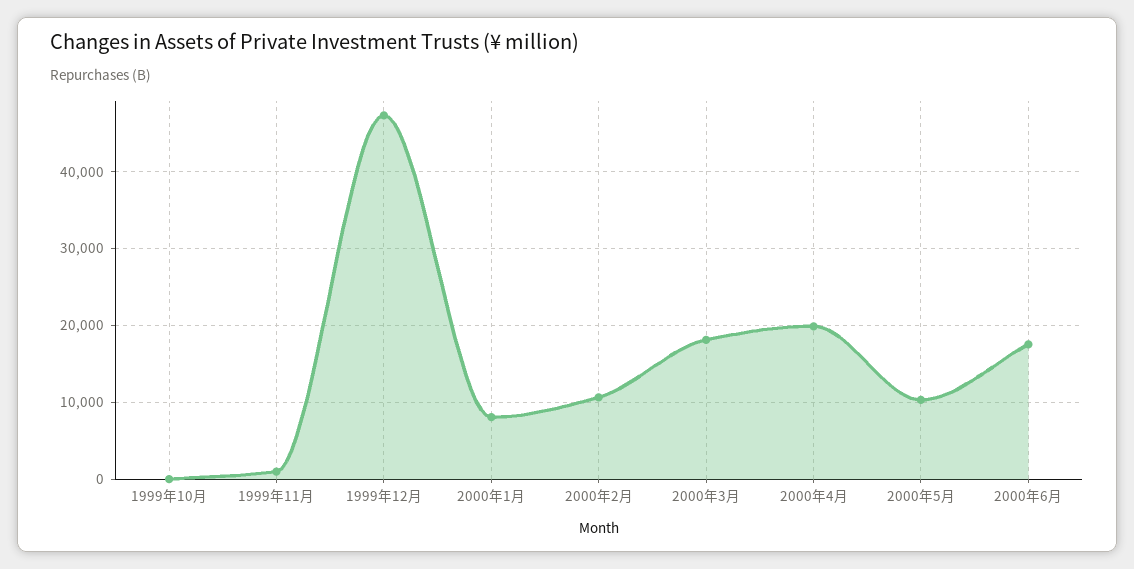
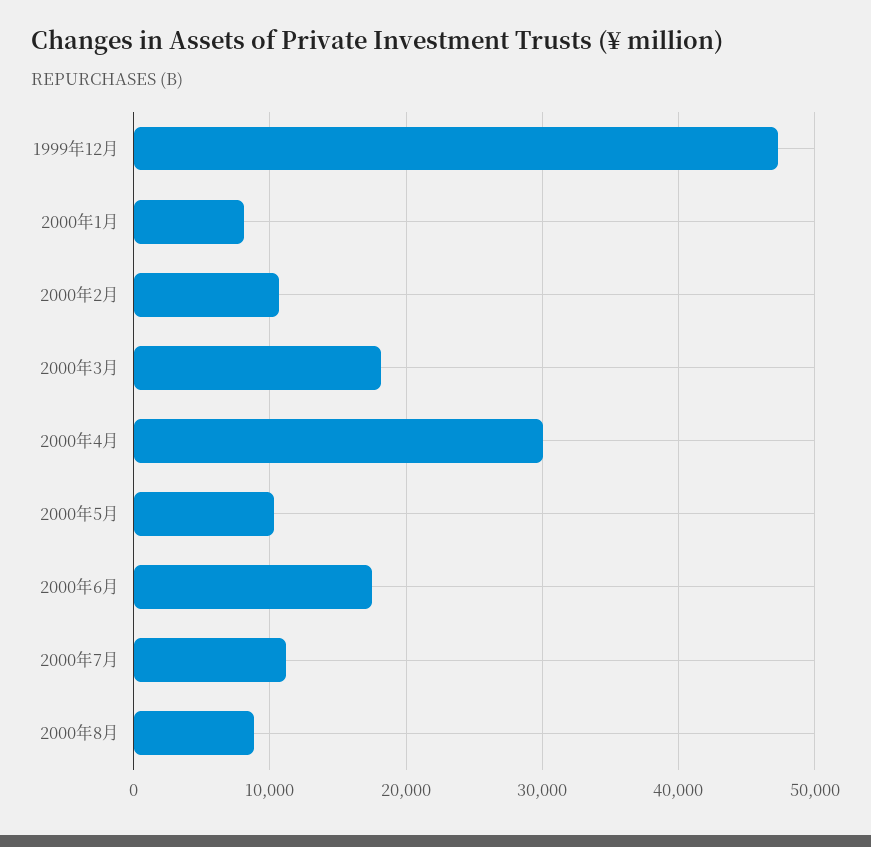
1999年10月: 0 -> none
1999年11月: 1000 -> none
2000年4月: 20000 -> 30000
2000年7月: none -> 11000
2000年8月: none -> 9000

